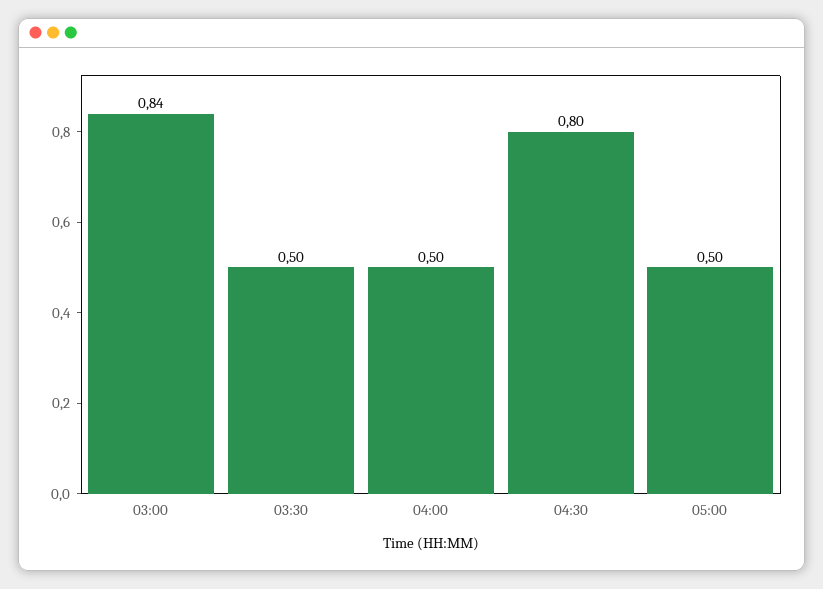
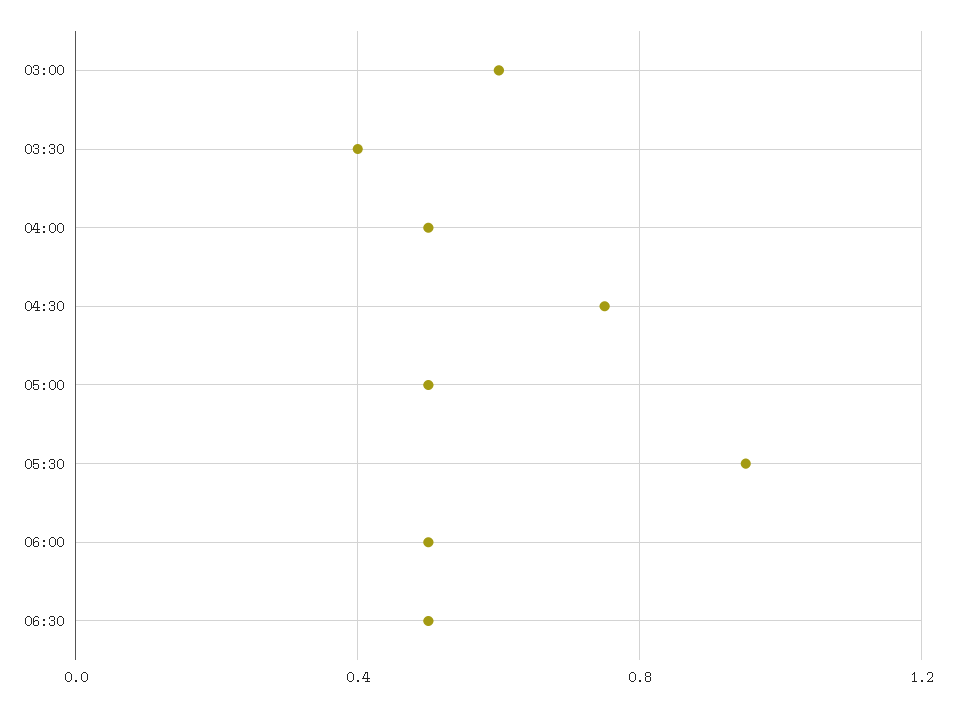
03:00: 0.84 -> 0.6
03:30: 0.5 -> 0.4
04:30: 0.8 -> 0.75
05:30: none -> 0.95
06:00: none -> 0.5
06:30: none -> 0.5

